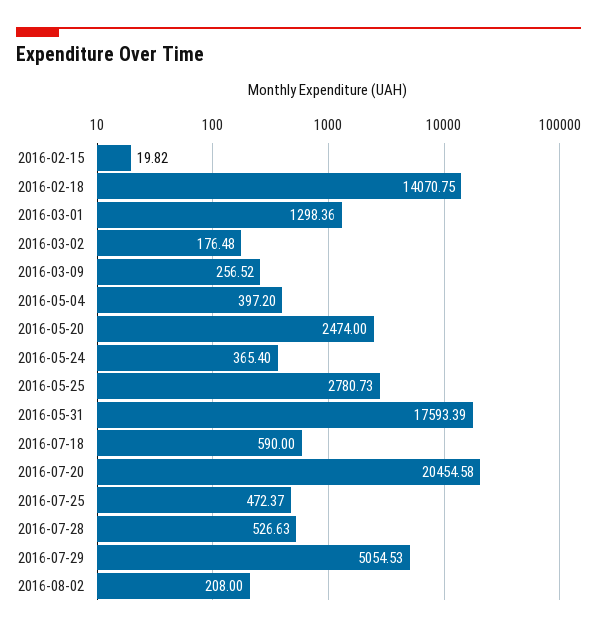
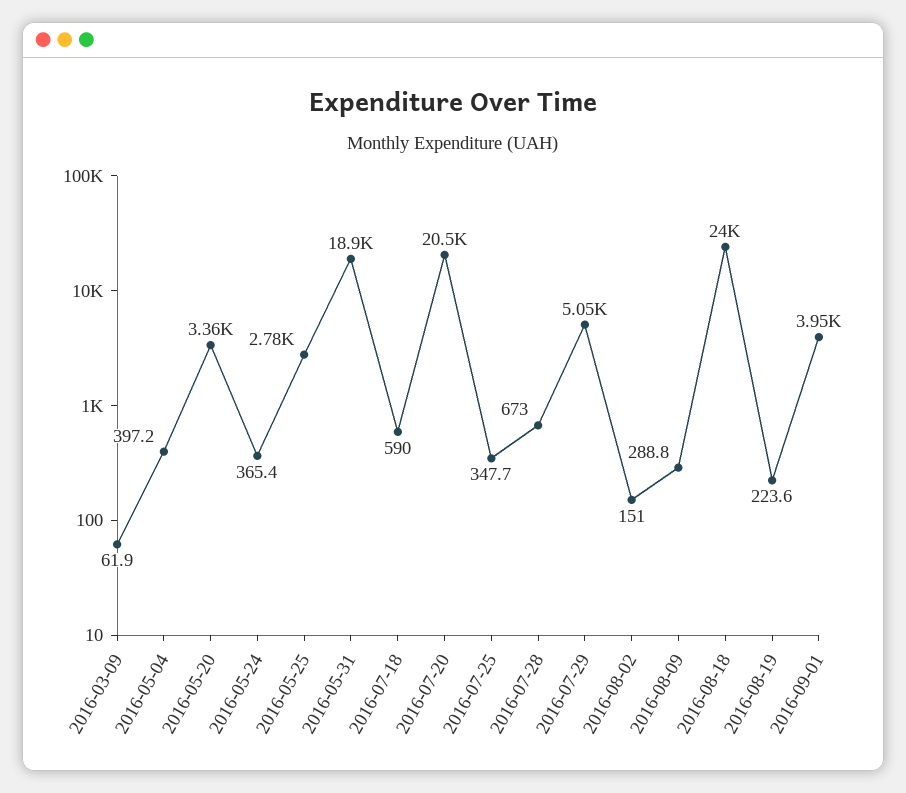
2016-02-15: 19.82 -> none
2016-02-18: 14070.75 -> none
2016-03-01: 1298.36 -> none
2016-03-02: 176.48 -> none
2016-03-09: 256.52 -> 61.9
2016-05-20: 2474 -> 3360
2016-05-31: 17593.39 -> 18900
2016-07-25: 472.37 -> 347.7
2016-07-28: 526.63 -> 673
2016-08-02: 208 -> 151
2016-08-09: none -> 288.8
2016-08-18: none -> 24000
2016-08-19: none -> 223.6
2016-09-01: none -> 3950

